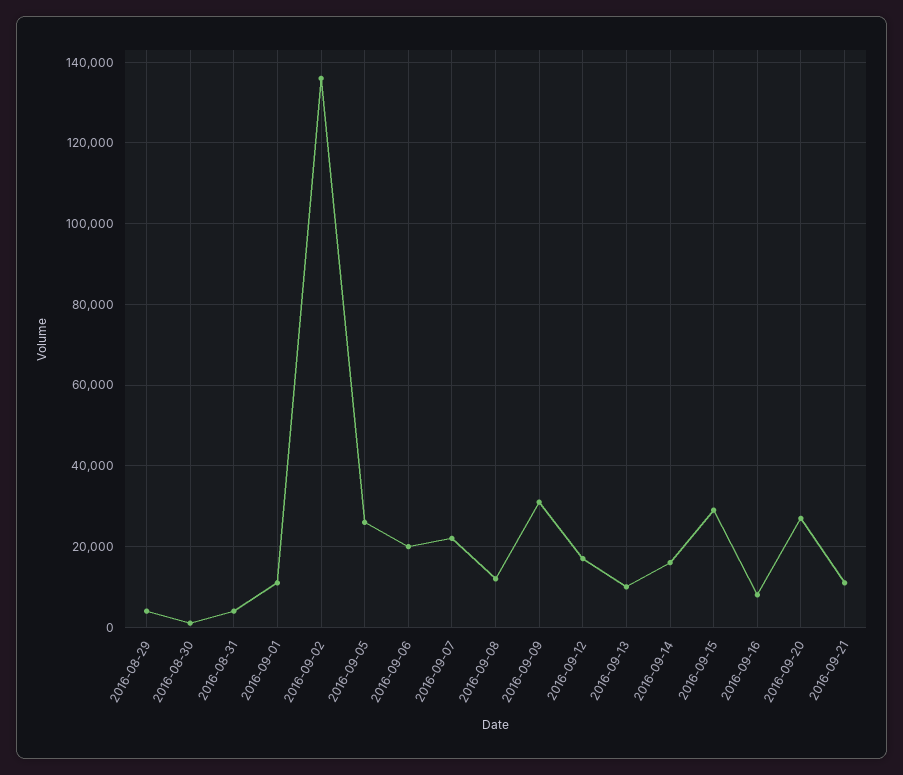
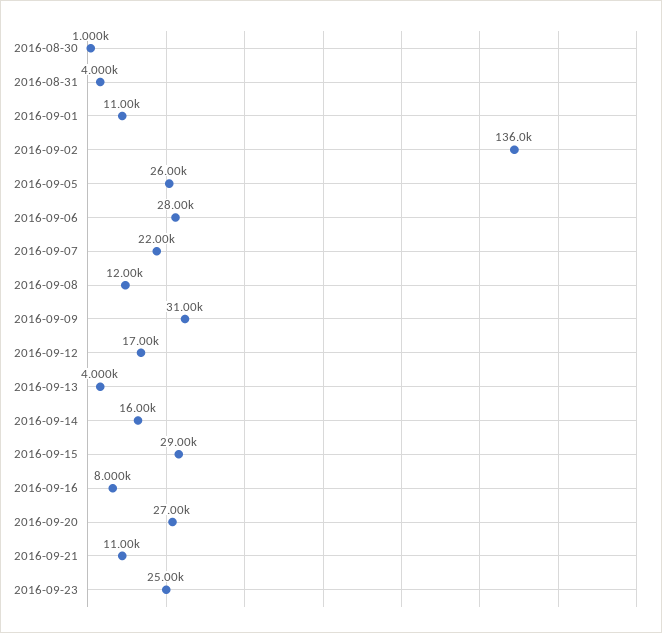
2016-08-29: 4000 -> none
2016-09-06: 20000 -> 28000
2016-09-13: 10000 -> 4000
2016-09-23: none -> 25000

